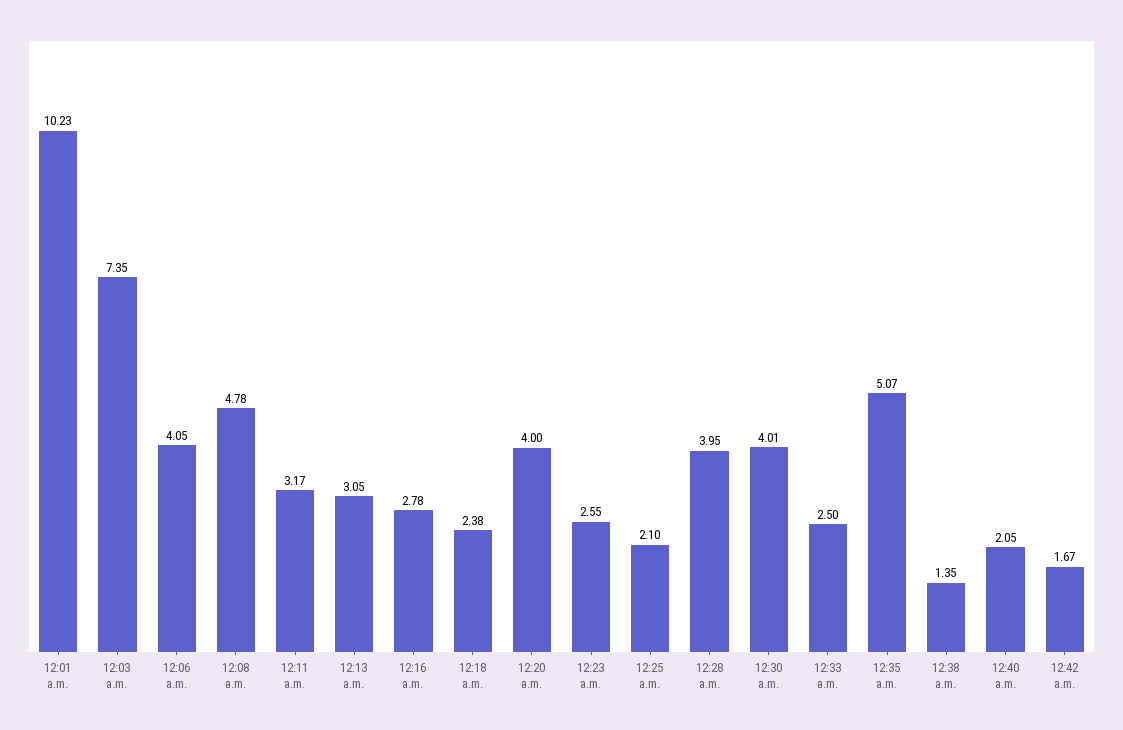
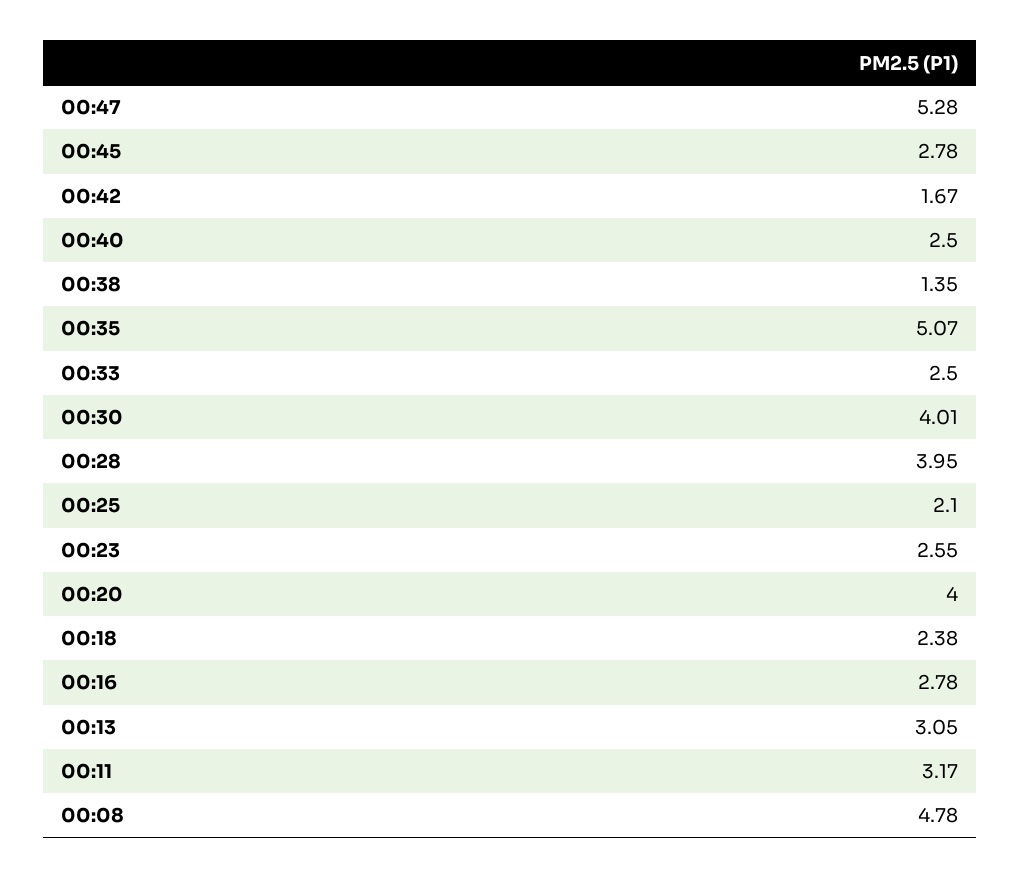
12:01 a.m.: 10.23 -> none
12:03 a.m.: 7.35 -> none
12:06 a.m.: 4.05 -> none
12:40 a.m.: 2.05 -> 2.5
00:47: none -> 5.28
00:45: none -> 2.78

